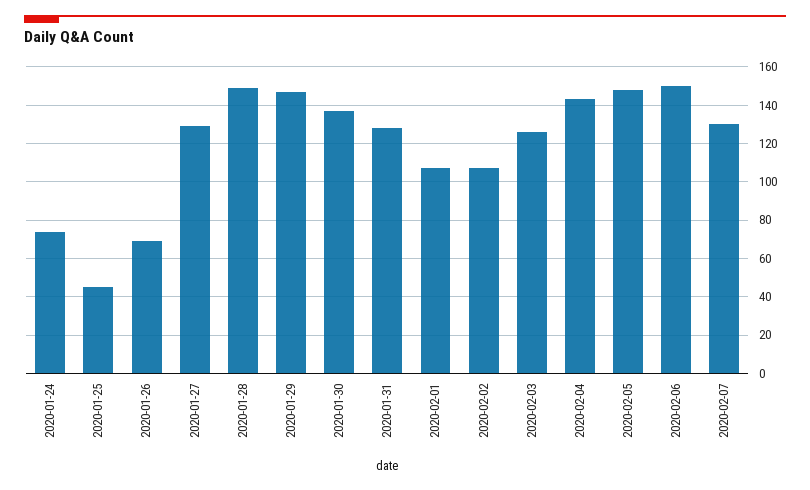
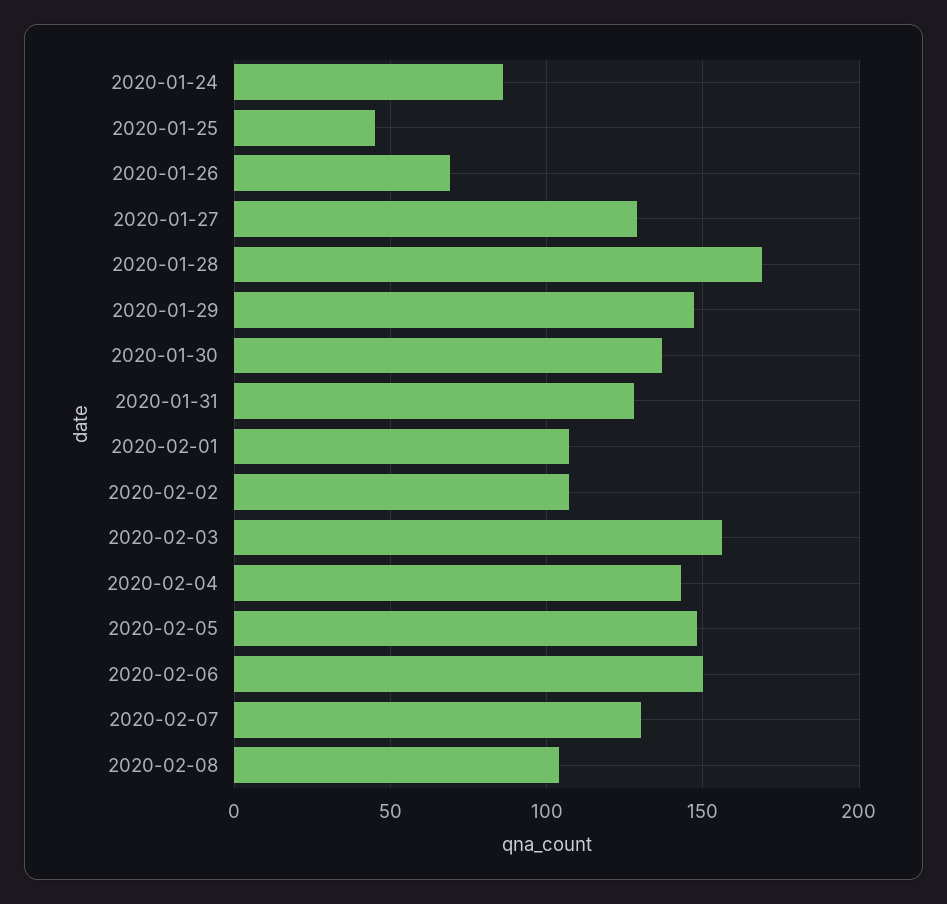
2020-01-24: 75 -> 85
2020-01-28: 150 -> 170
2020-02-03: 125 -> 155
2020-02-08: none -> 105

